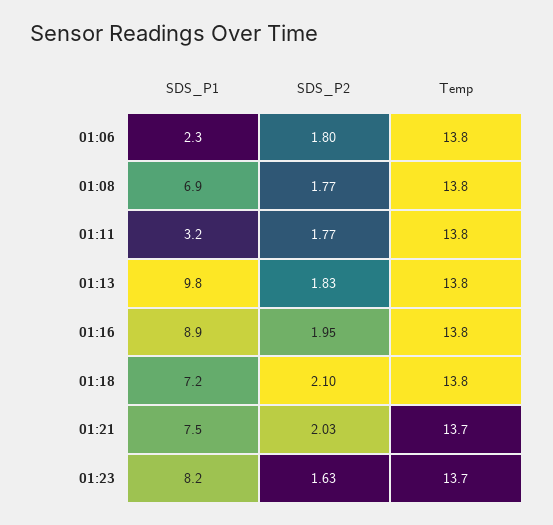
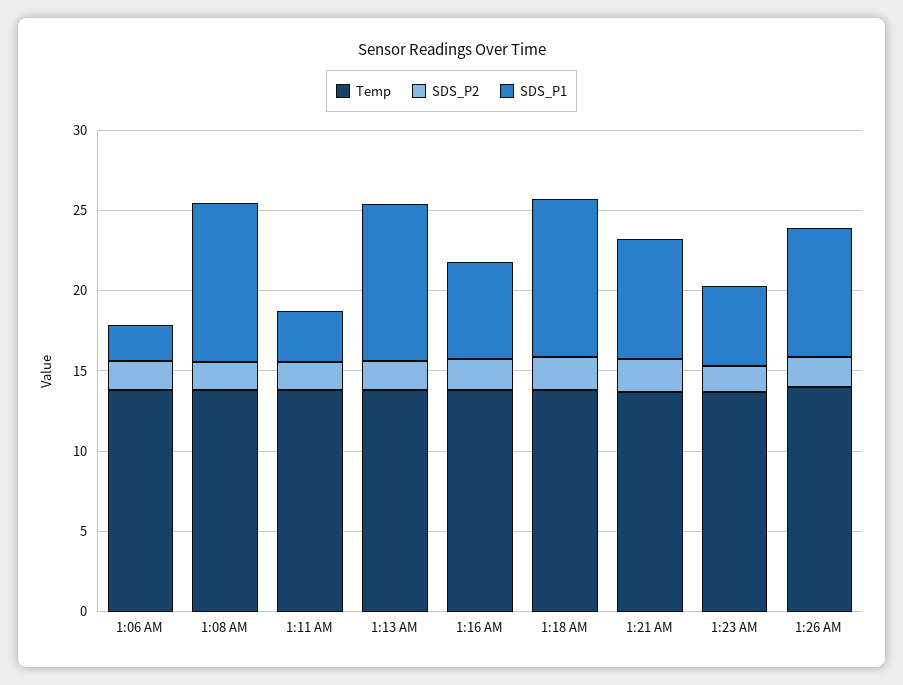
SDS_P1, 01:08: 6.9 -> 10
SDS_P1, 01:16: 8.9 -> 6
SDS_P1, 01:18: 7.2 -> 10
SDS_P1, 01:23: 8.2 -> 5
Temp, 1:26 AM: none -> 14
SDS_P2, 1:26 AM: none -> 2
SDS_P1, 1:26 AM: none -> 8

